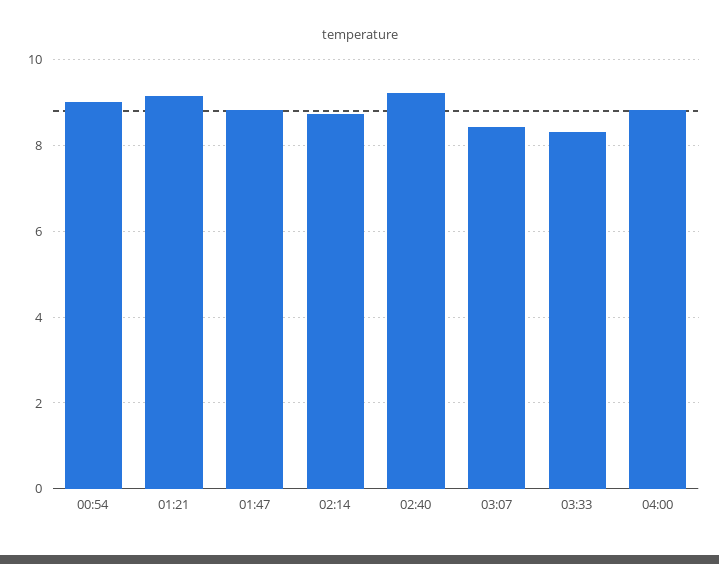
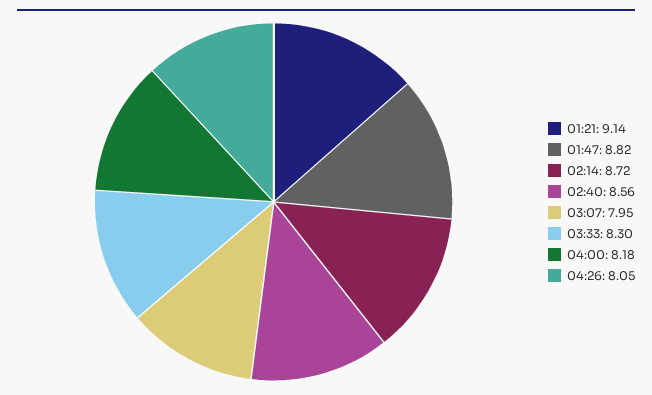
00:54: 9 -> none
02:40: 9.2 -> 8.56
03:07: 8.4 -> 7.95
04:00: 8.8 -> 8.18
04:26: none -> 8.05

